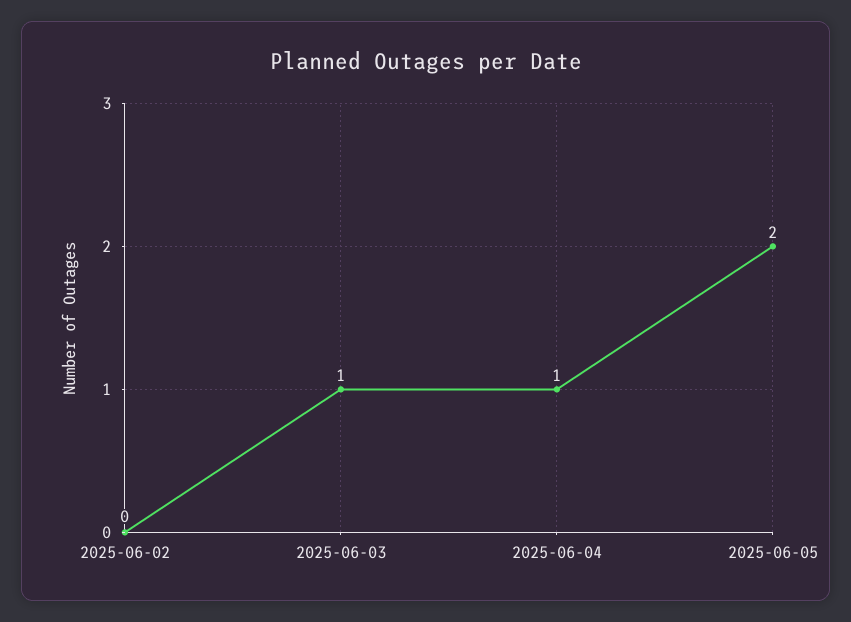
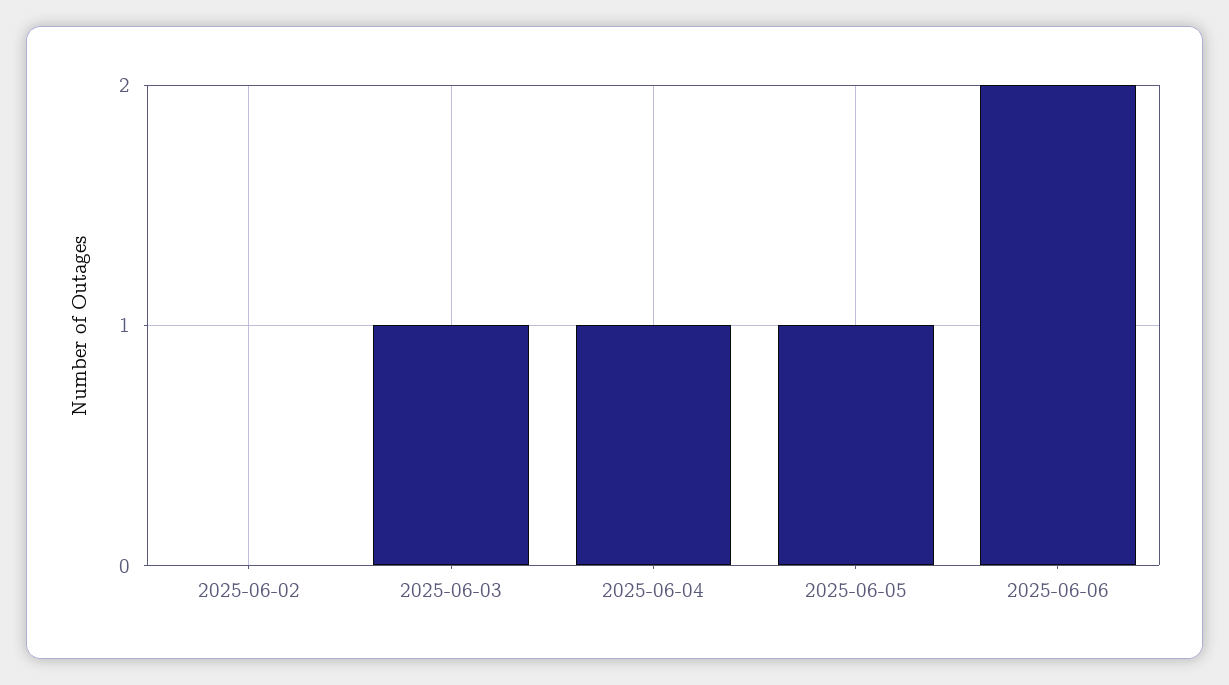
2025-06-05: 2 -> 1
2025-06-06: none -> 2

